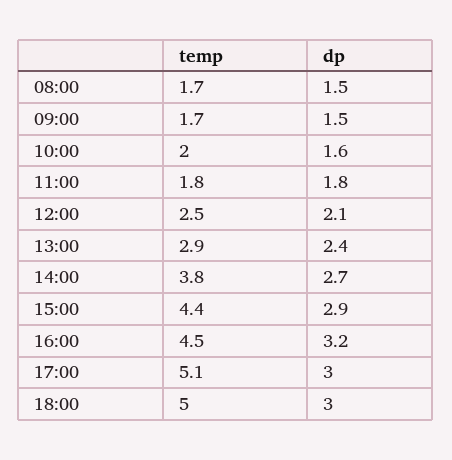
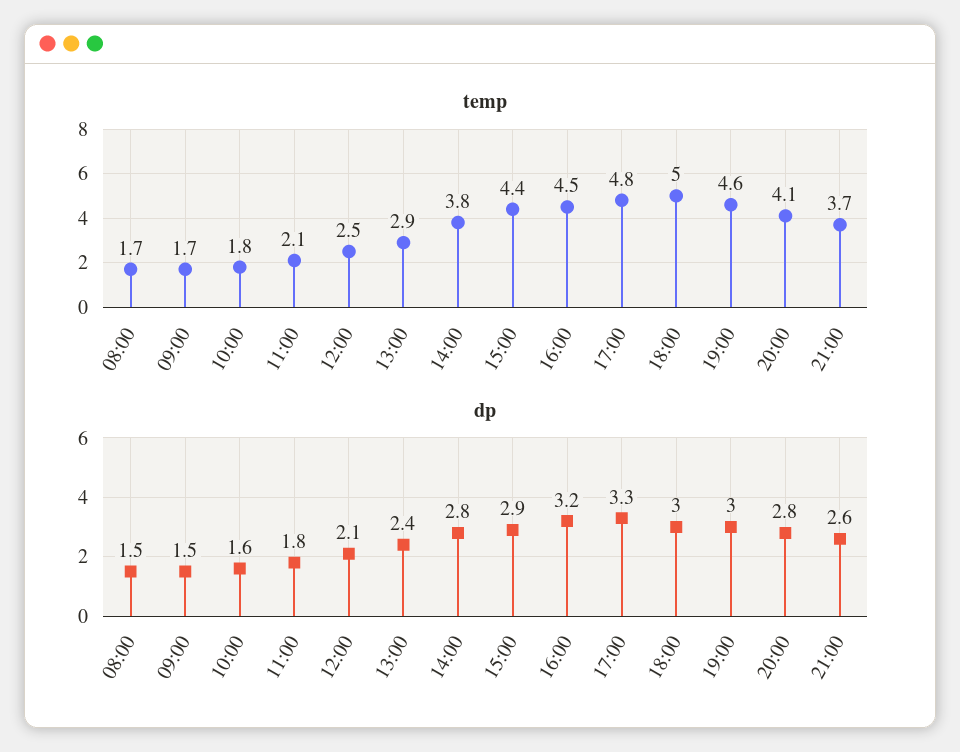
temp, 10:00: 2 -> 1.8
temp, 11:00: 1.8 -> 2.1
dp, 14:00: 2.7 -> 2.8
temp, 17:00: 5.1 -> 4.8
dp, 17:00: 3 -> 3.3
temp, 19:00: none -> 4.6
temp, 20:00: none -> 4.1
temp, 21:00: none -> 3.7
dp, 19:00: none -> 3
dp, 20:00: none -> 2.8
dp, 21:00: none -> 2.6

